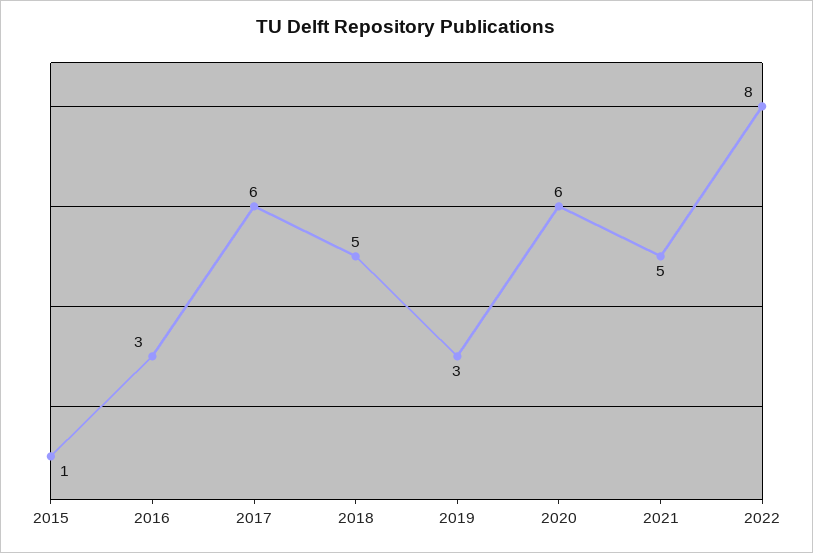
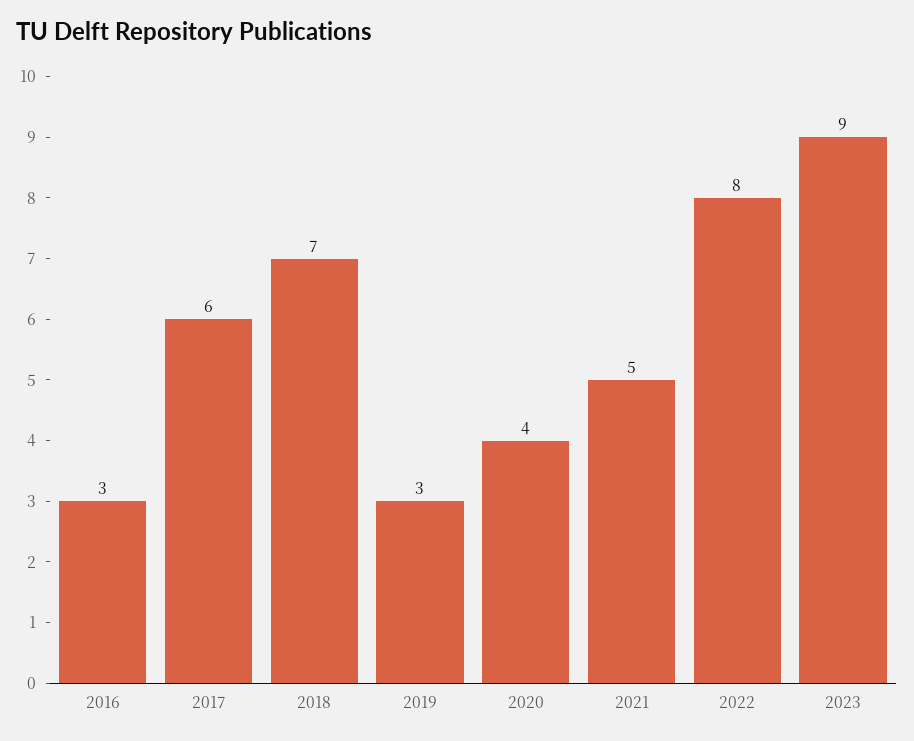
2015: 1 -> none
2018: 5 -> 7
2020: 6 -> 4
2023: none -> 9

